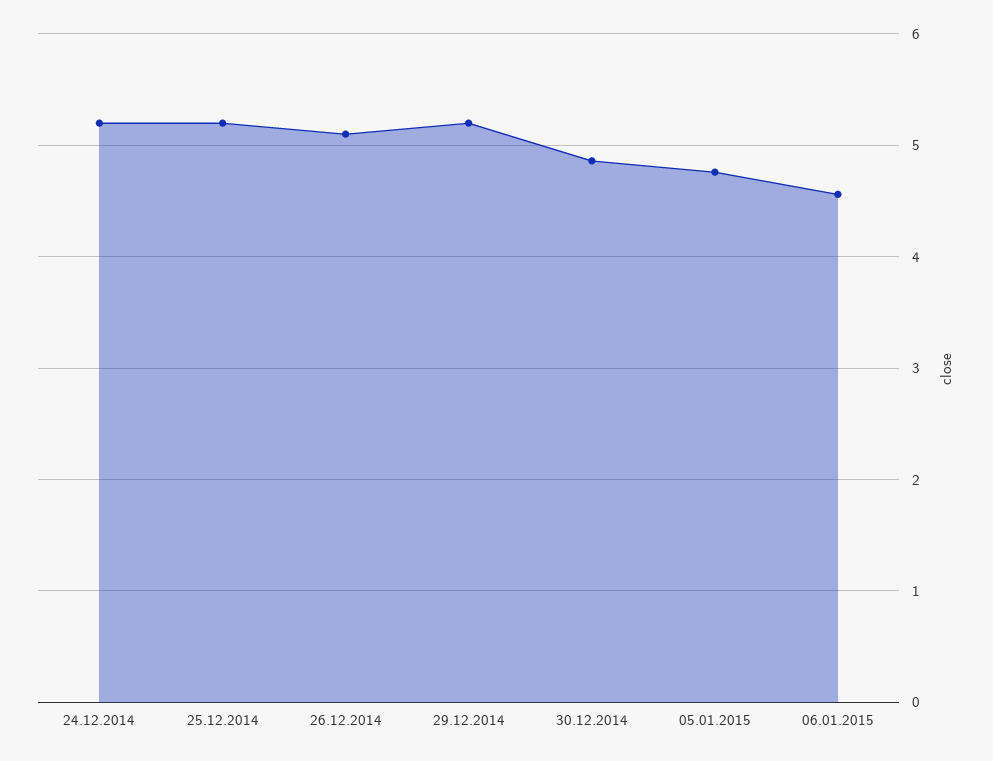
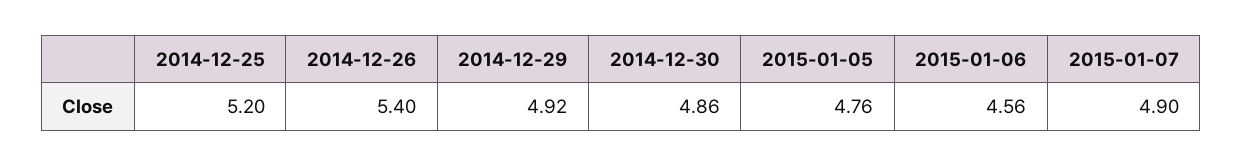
24.12.2014: 5.2 -> none
26.12.2014: 5.1 -> 5.4
29.12.2014: 5.2 -> 4.92
2015-01-07: none -> 4.9

